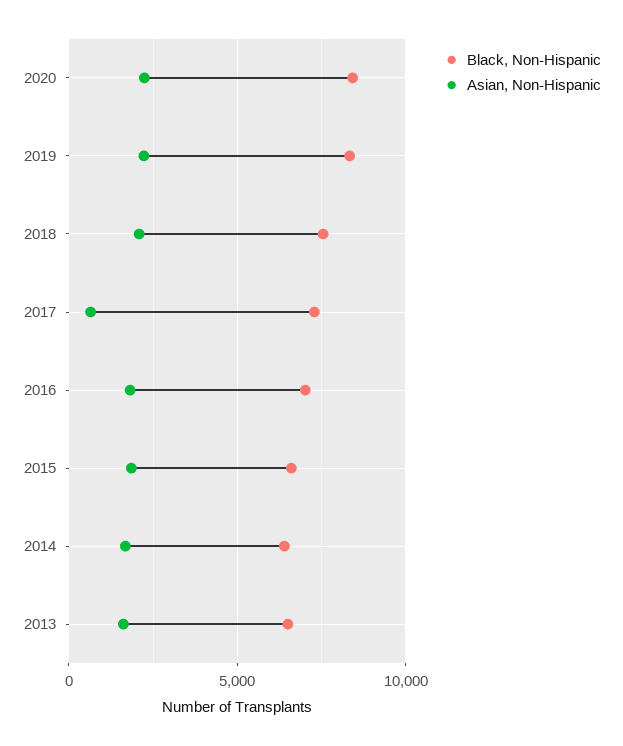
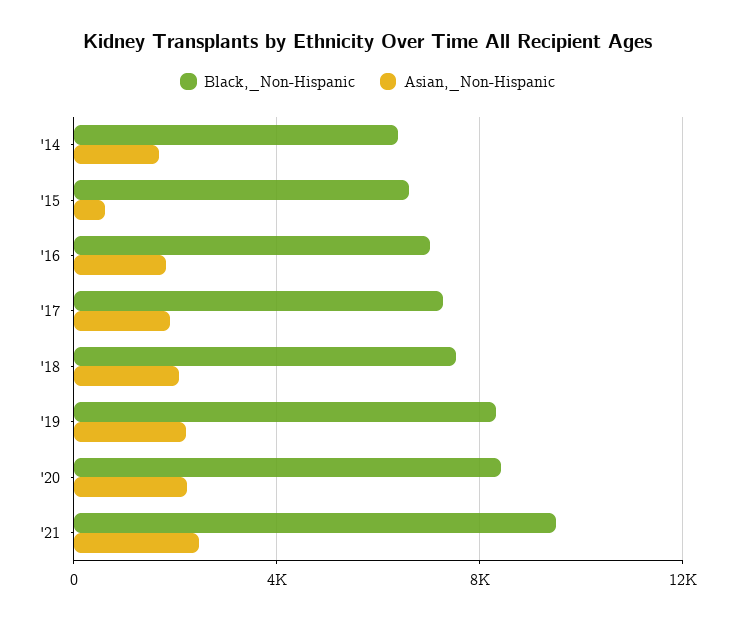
Asian, Non-Hispanic, 2017: 500 -> 2000
Asian, Non-Hispanic, 2015: 2000 -> 500
Black, Non-Hispanic, 2013: 6500 -> none
Asian, Non-Hispanic, 2013: 1500 -> none
Black, Non-Hispanic, '21: none -> 9500
Asian, Non-Hispanic, '21: none -> 2500

